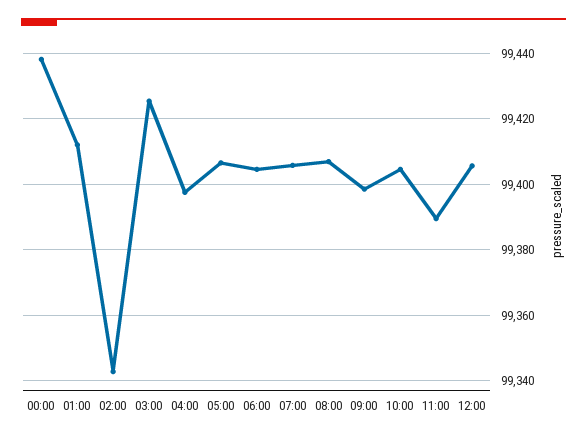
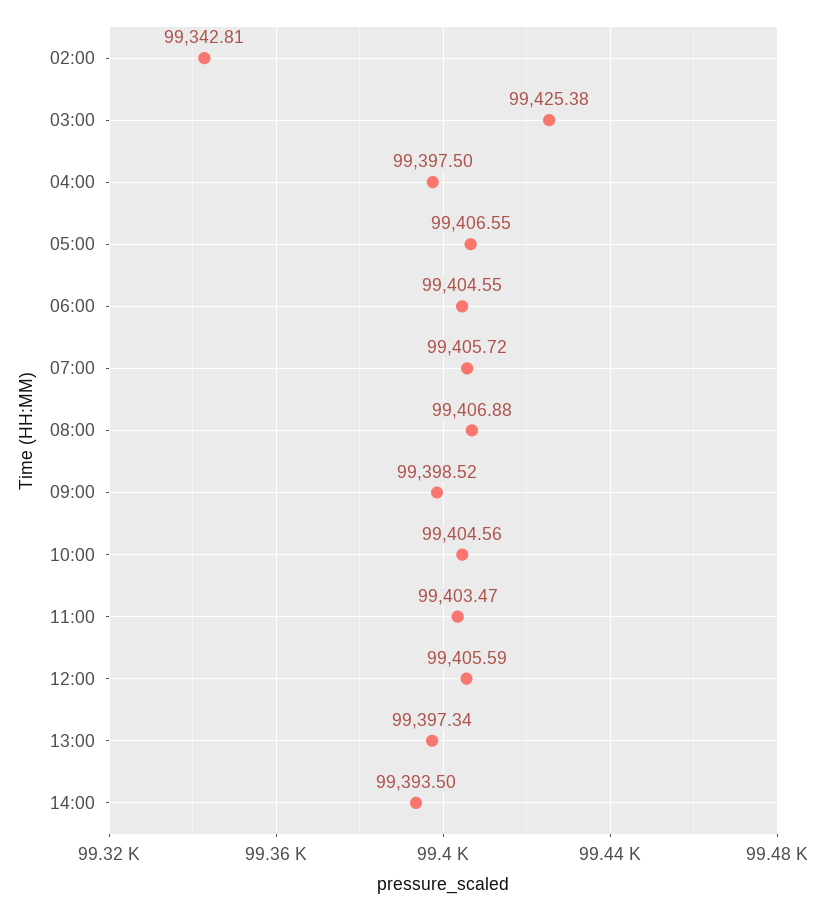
00:00: 99438 -> none
01:00: 99412 -> none
11:00: 99390 -> 99403.47
13:00: none -> 99397.34
14:00: none -> 99393.5

